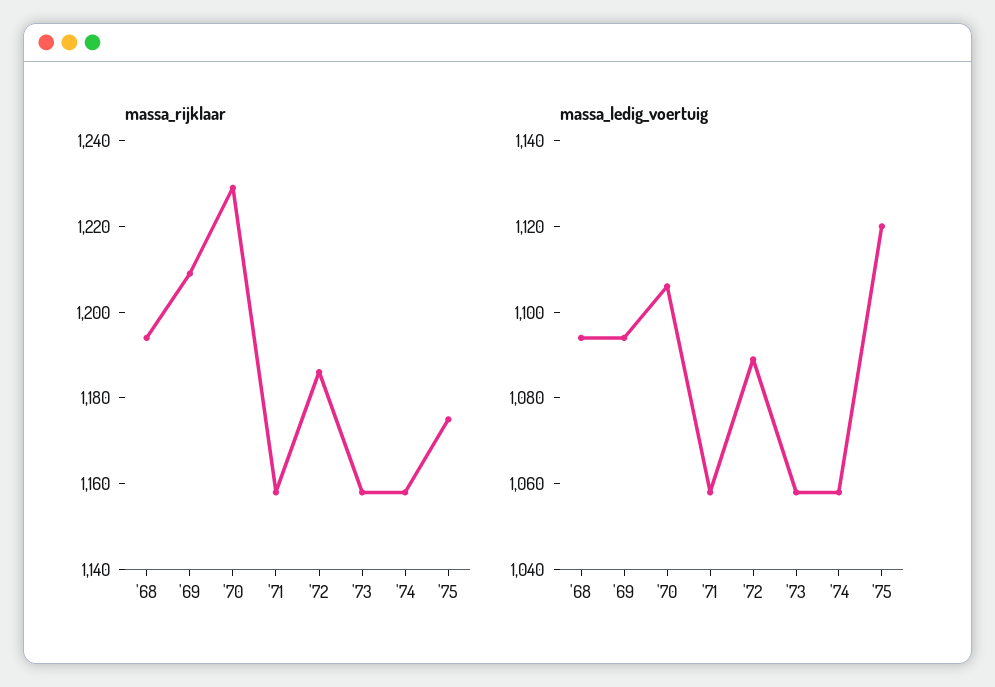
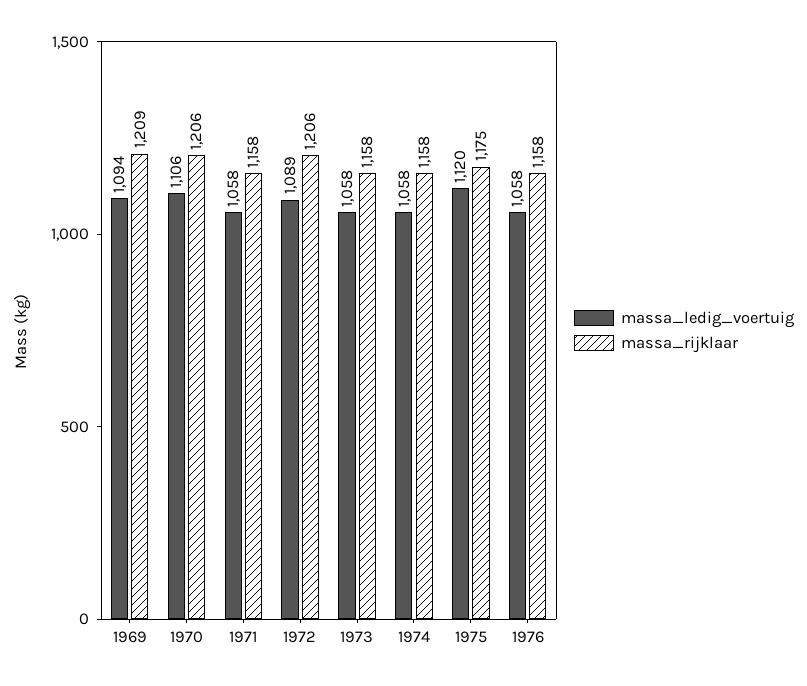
massa_rijklaar, '68: 1195 -> none
massa_rijklaar, '70: 1230 -> 1206
massa_rijklaar, '72: 1185 -> 1206
massa_ledig_voertuig, '68: 1095 -> none
massa_ledig_voertuig, 1976: none -> 1058
massa_rijklaar, 1976: none -> 1158

